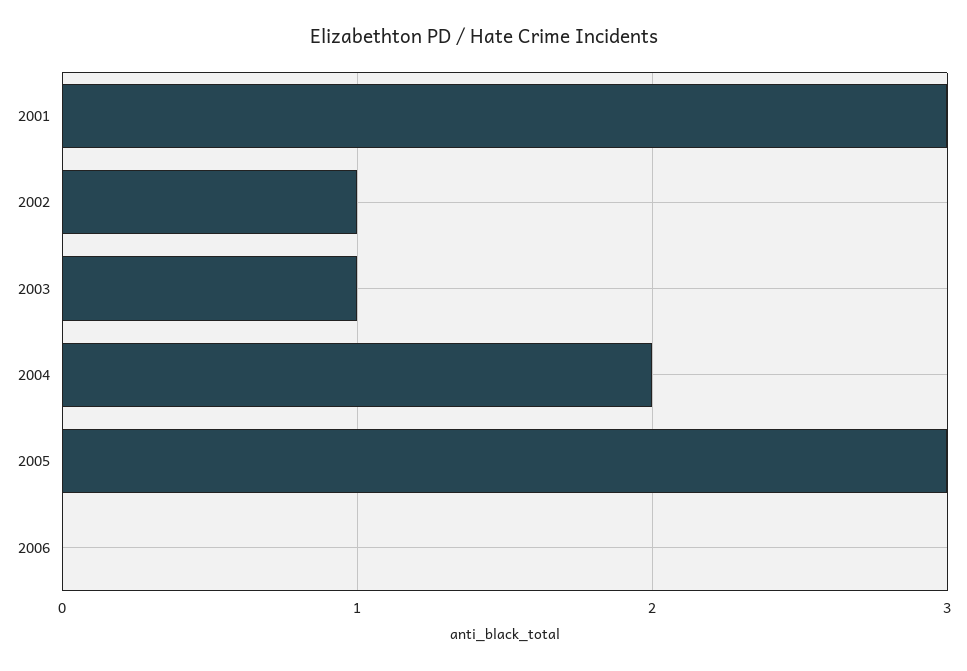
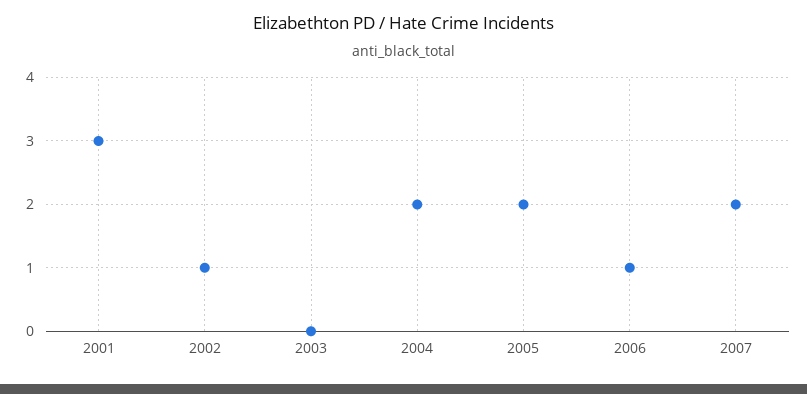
2003: 1 -> 0
2005: 3 -> 2
2006: 0 -> 1
2007: none -> 2

